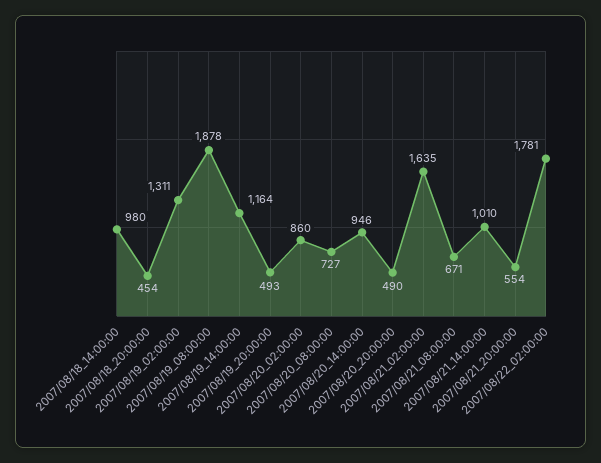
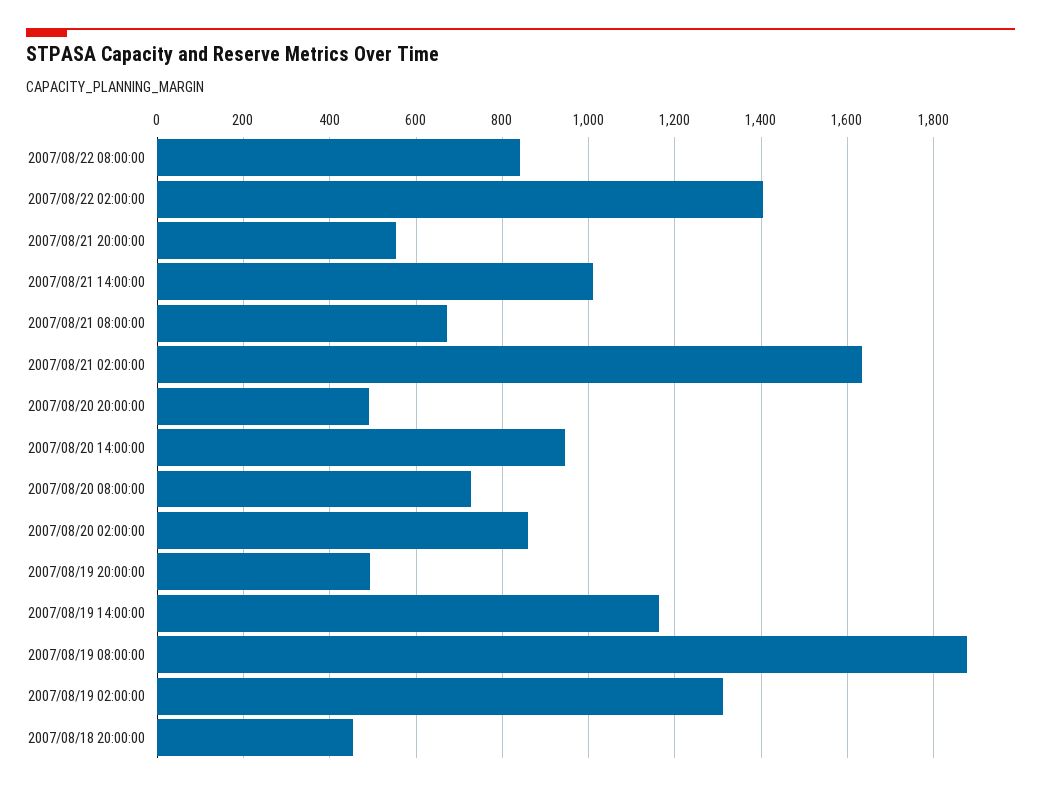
2007/08/18_14:00:00: 980 -> none
2007/08/22_02:00:00: 1781 -> 1400
2007/08/22 08:00:00: none -> 840

